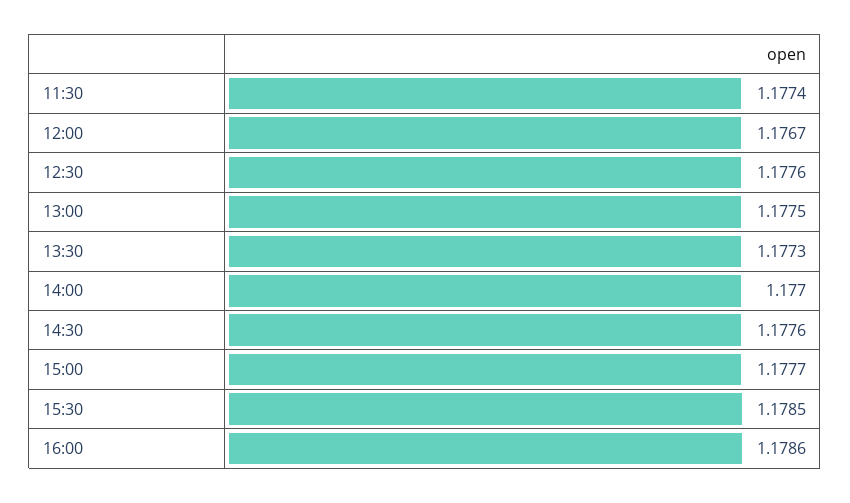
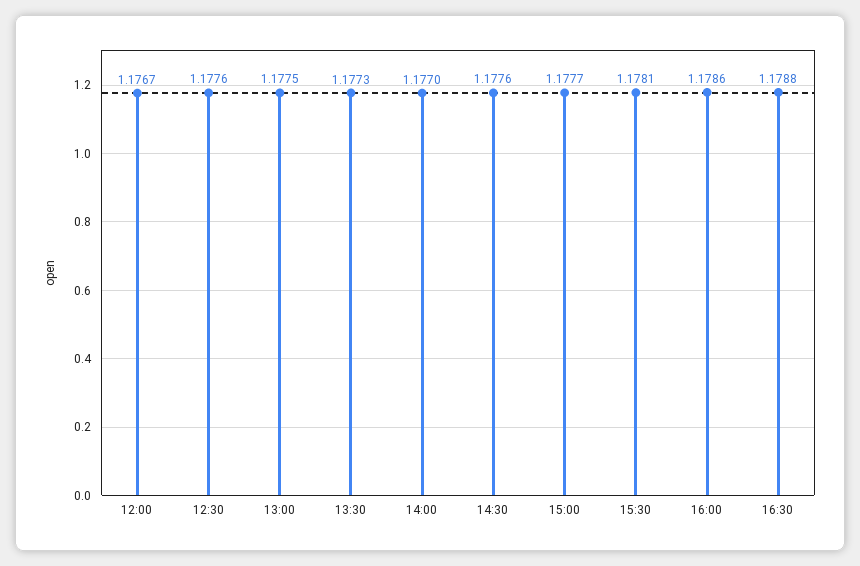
11:30: 1.1774 -> none
15:30: 1.1785 -> 1.1781
16:30: none -> 1.1788

